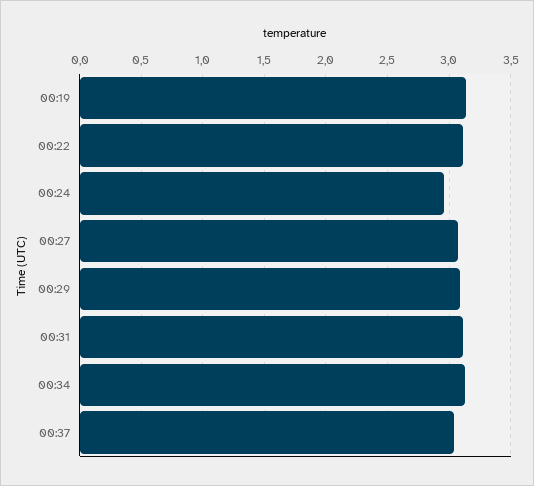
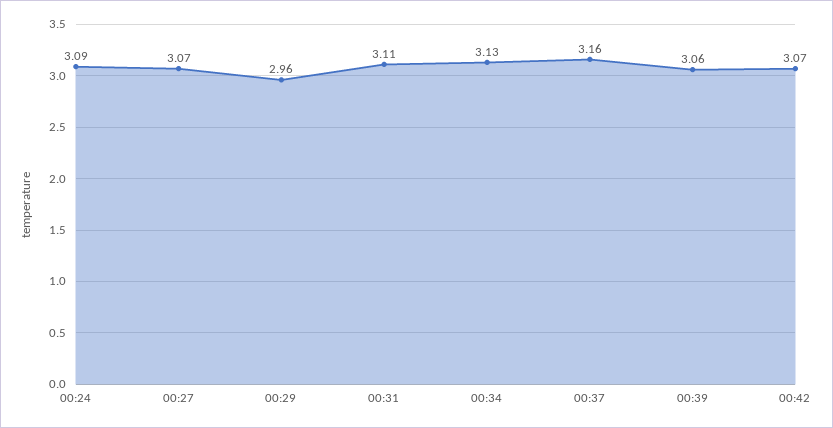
00:19: 3.15 -> none
00:22: 3.1 -> none
00:24: 2.95 -> 3.09
00:29: 3.1 -> 2.96
00:37: 3.05 -> 3.16
00:39: none -> 3.06
00:42: none -> 3.07

